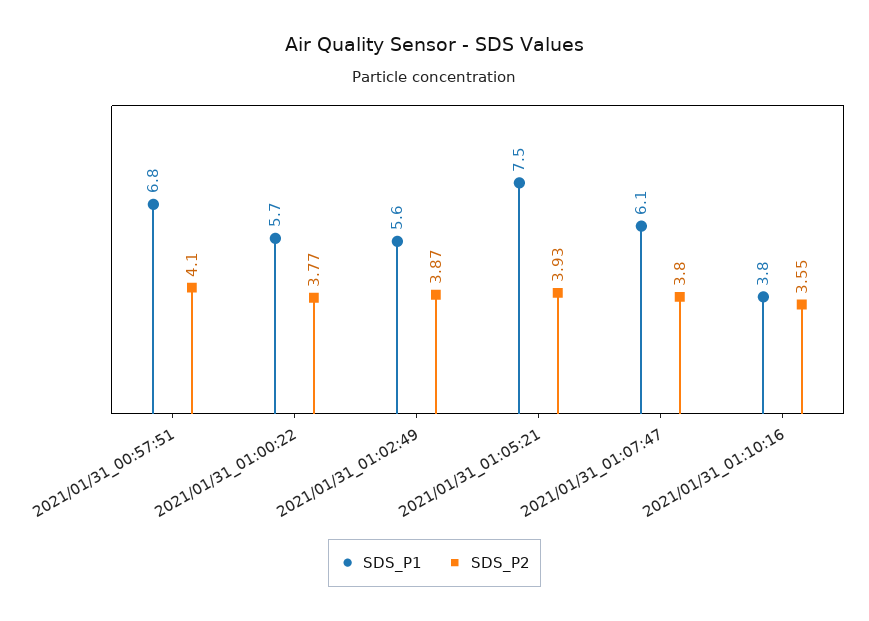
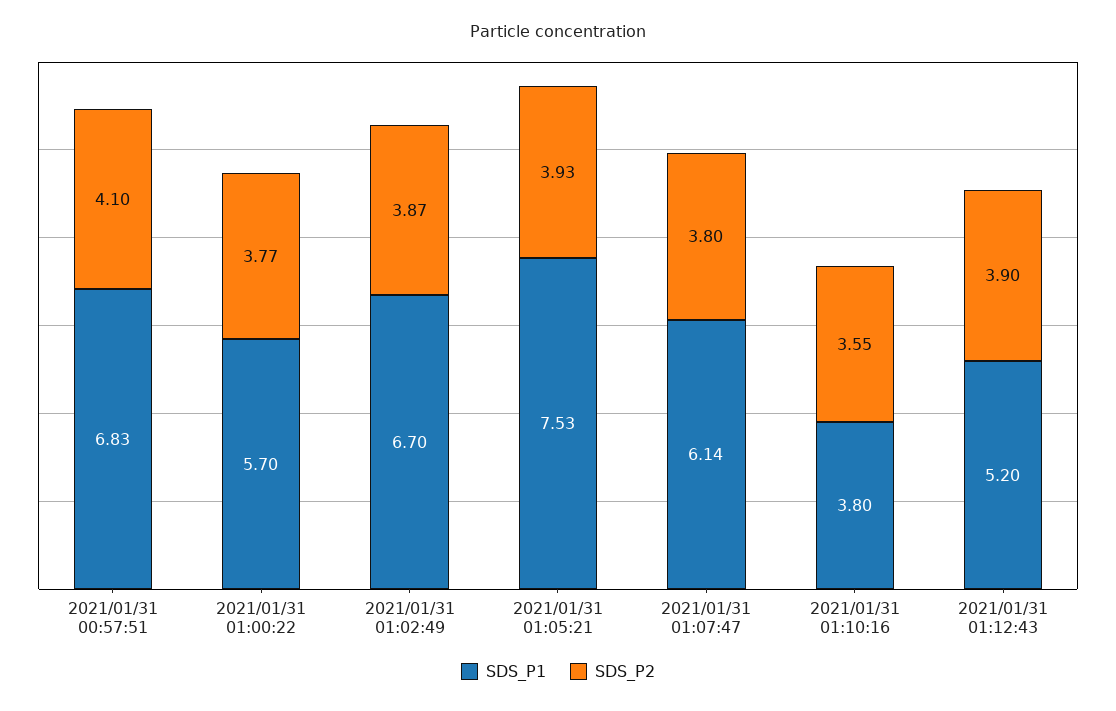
SDS_P1, 2021/01/31_01:02:49: 5.6 -> 6.7
SDS_P1, 2021/01/31 01:12:43: none -> 5.2
SDS_P2, 2021/01/31 01:12:43: none -> 3.9

